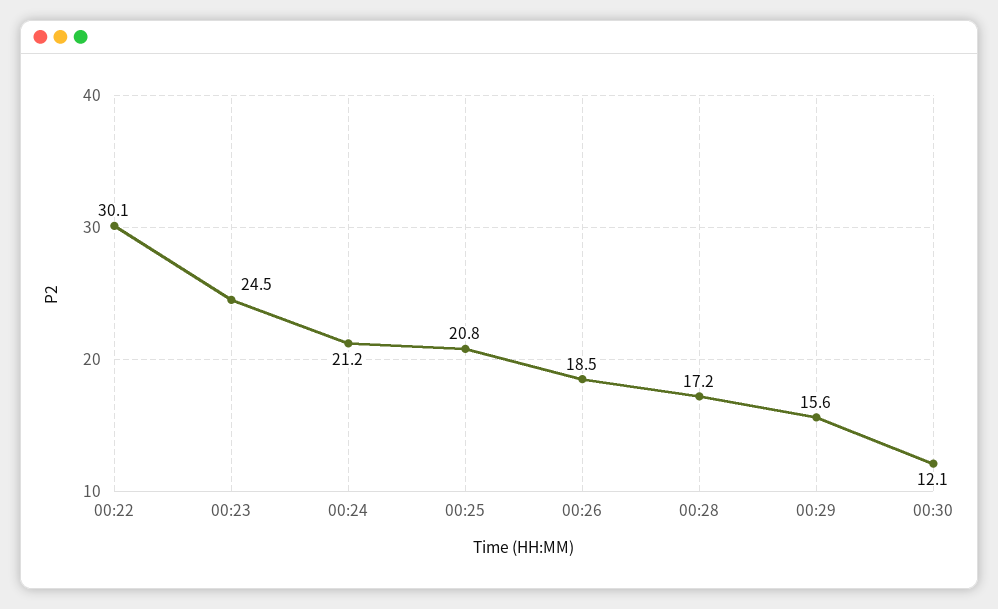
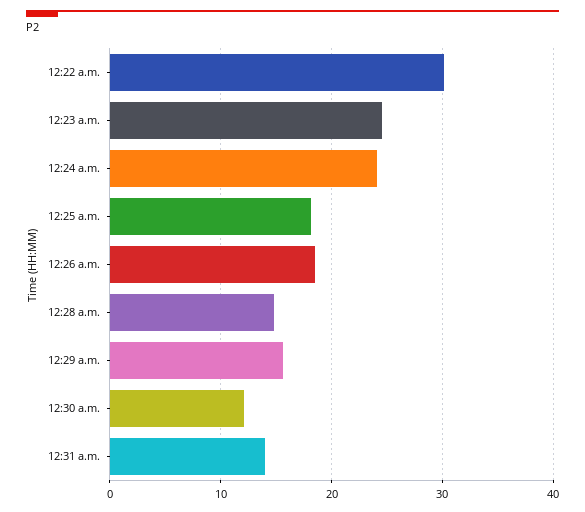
00:24: 21.2 -> 24
00:25: 20.8 -> 18
00:28: 17.2 -> 15
12:31 a.m.: none -> 14

